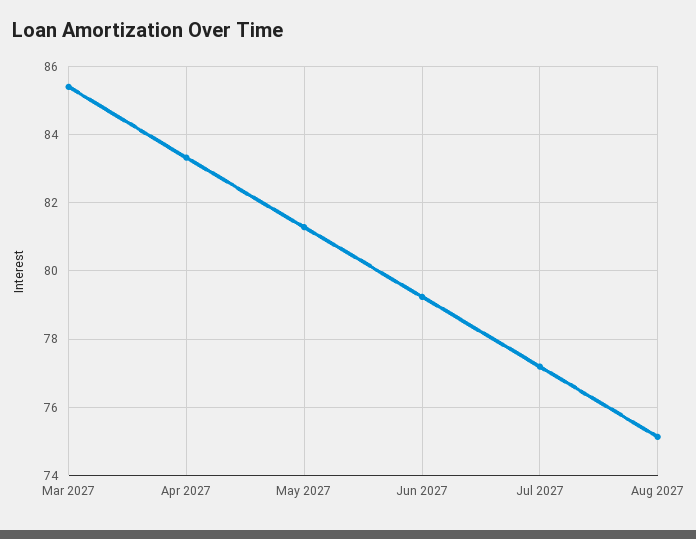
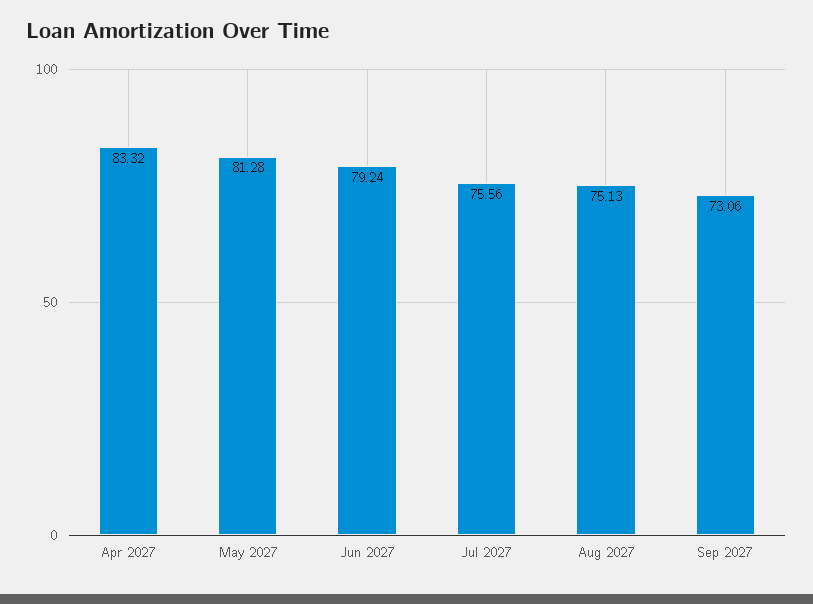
Mar 2027: 85.4 -> none
Jul 2027: 77.2 -> 75.56
Sep 2027: none -> 73.06

